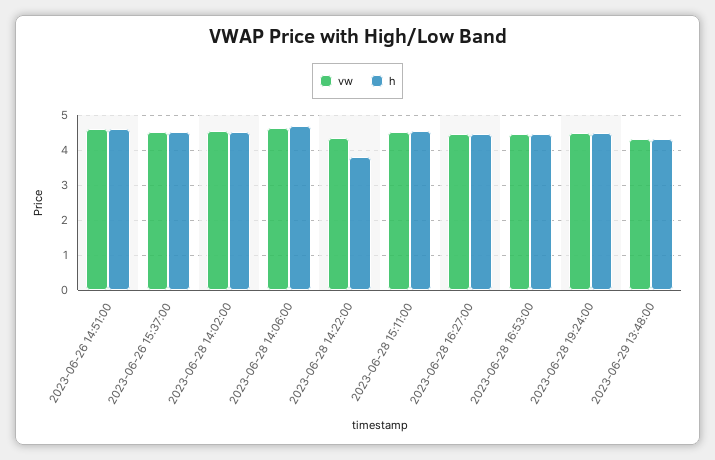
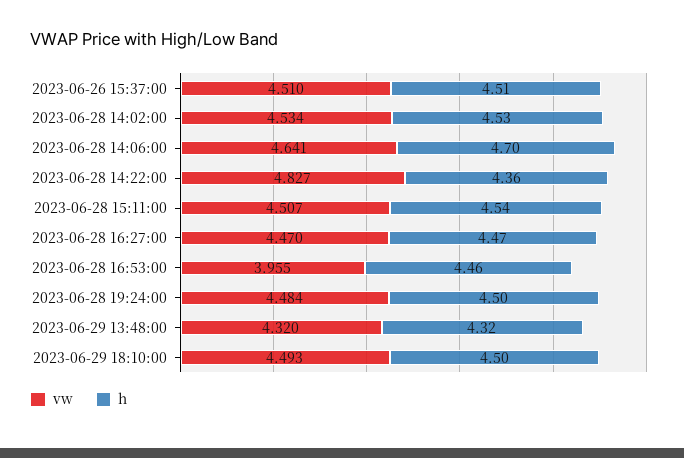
vw, 2023-06-26 14:51:00: 4.6 -> none
h, 2023-06-26 14:51:00: 4.6 -> none
vw, 2023-06-28 14:22:00: 4.4 -> 4.827
h, 2023-06-28 14:22:00: 3.8 -> 4.36
vw, 2023-06-28 16:53:00: 4.4 -> 3.955
vw, 2023-06-29 18:10:00: none -> 4.493
h, 2023-06-29 18:10:00: none -> 4.5

